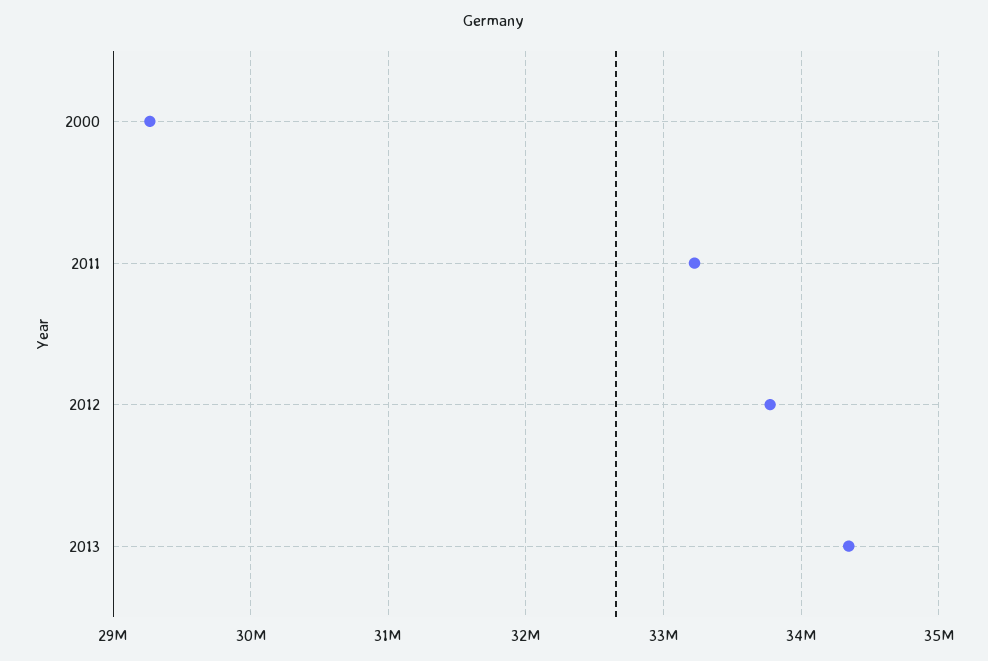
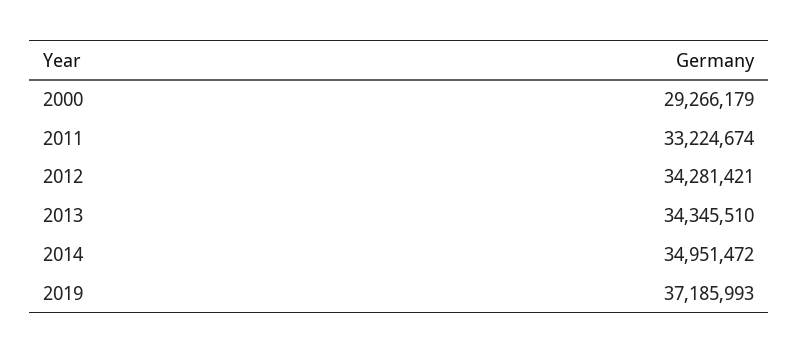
2012: 33800000 -> 34281421
2014: none -> 34951472
2019: none -> 37185993

